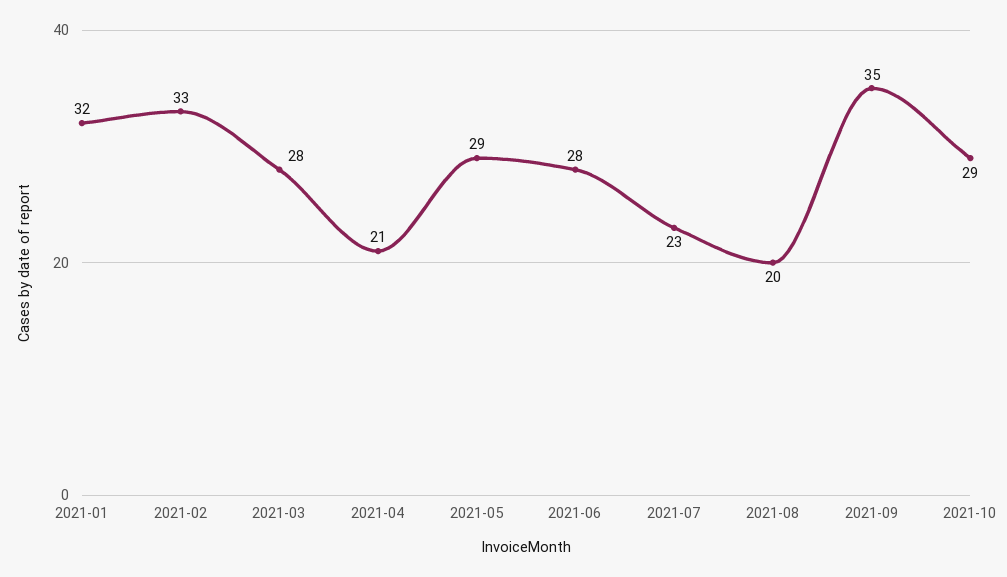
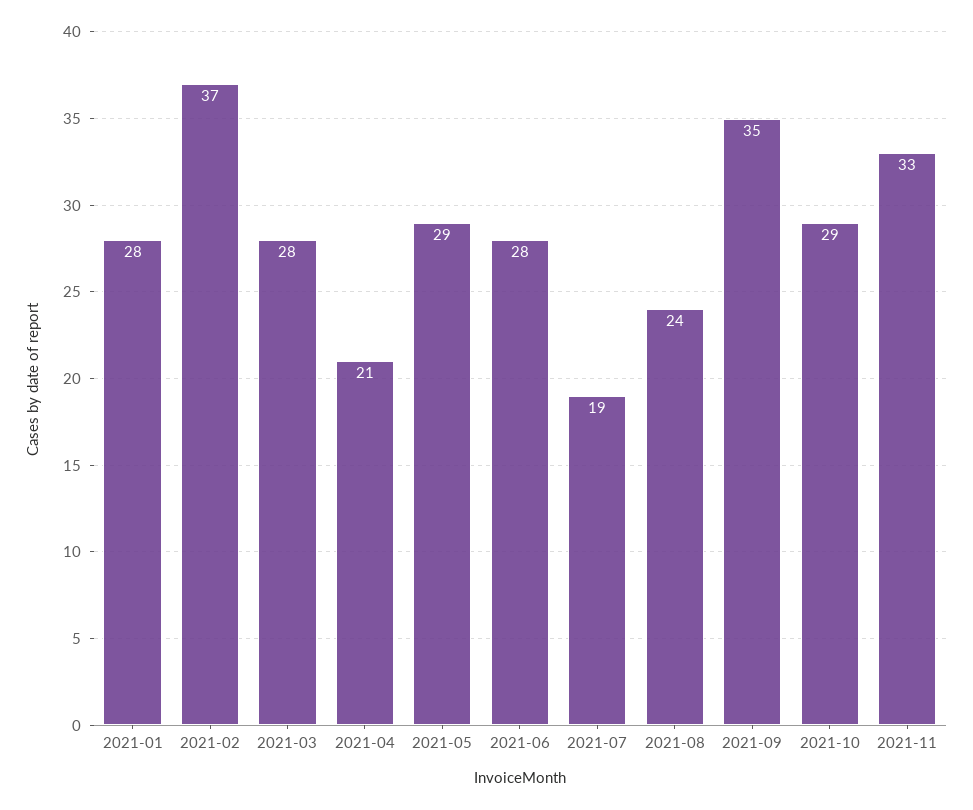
2021-01: 32 -> 28
2021-02: 33 -> 37
2021-07: 23 -> 19
2021-08: 20 -> 24
2021-11: none -> 33

